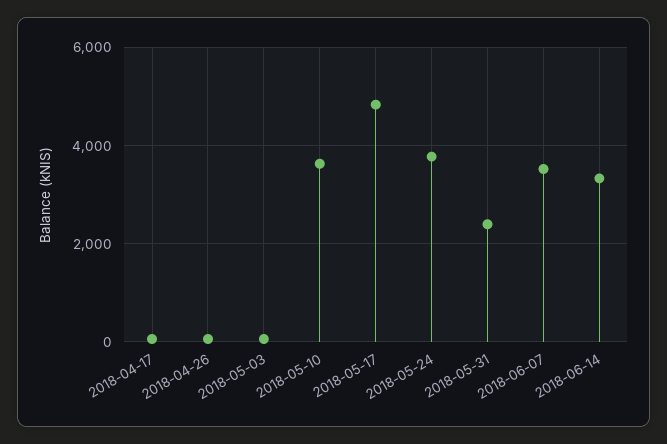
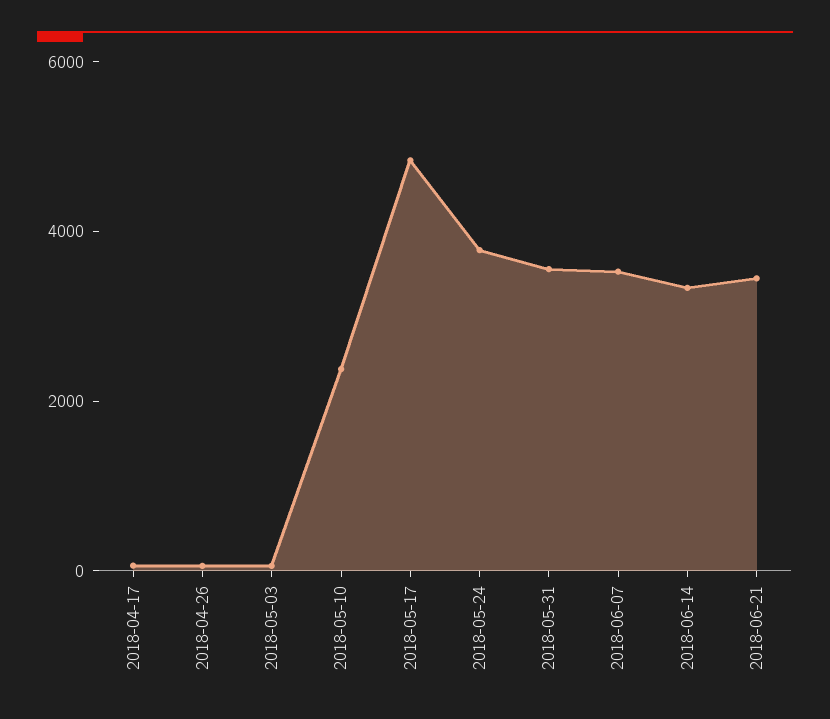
2018-05-10: 3600 -> 2500
2018-05-31: 2400 -> 3500
2018-06-21: none -> 3500

